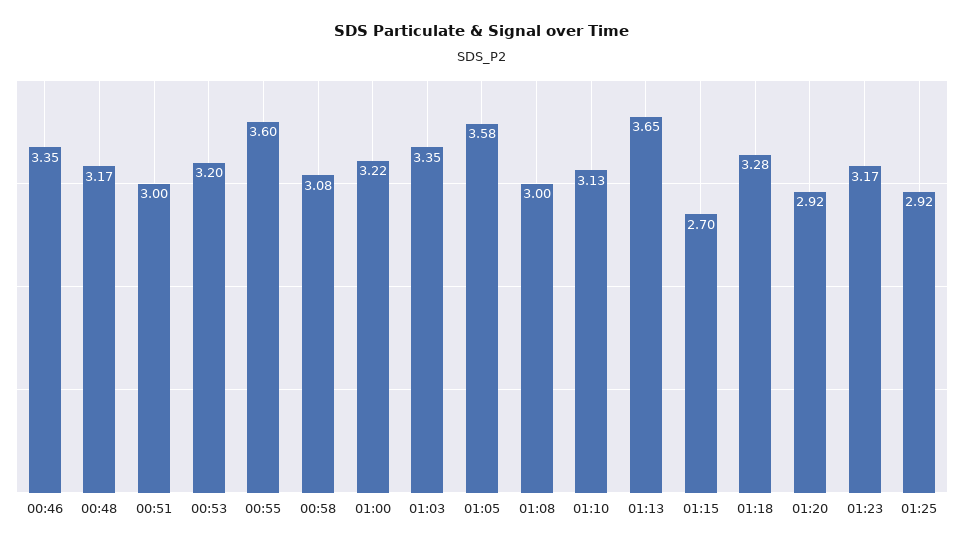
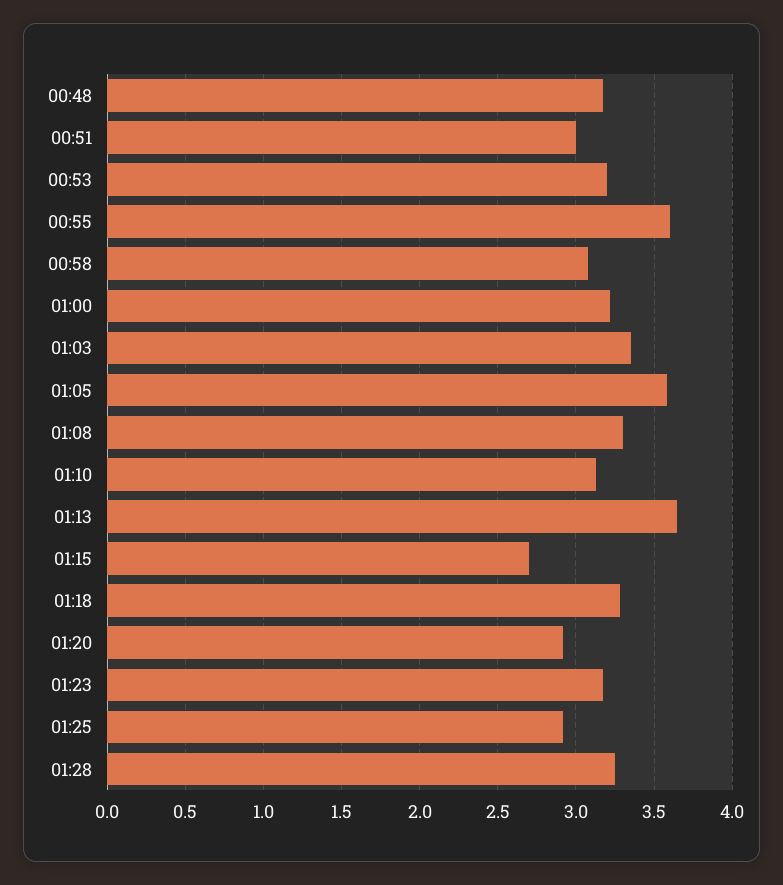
00:46: 3.35 -> none
01:08: 3 -> 3.3
01:28: none -> 3.25

